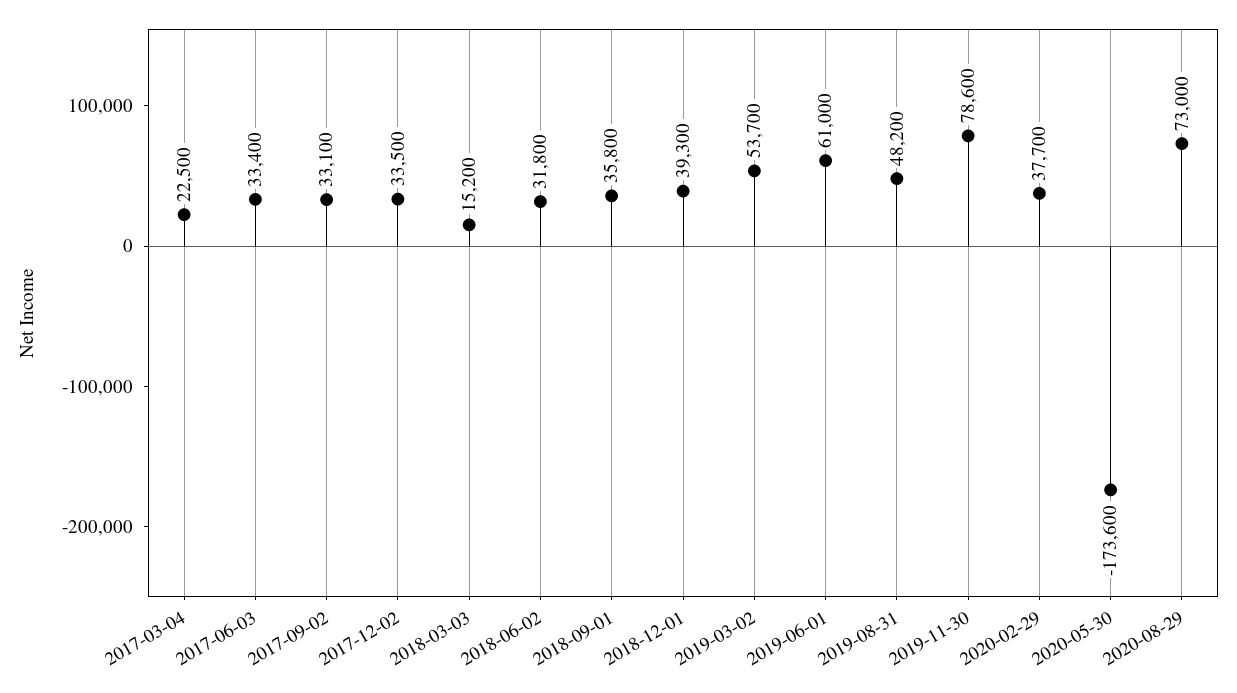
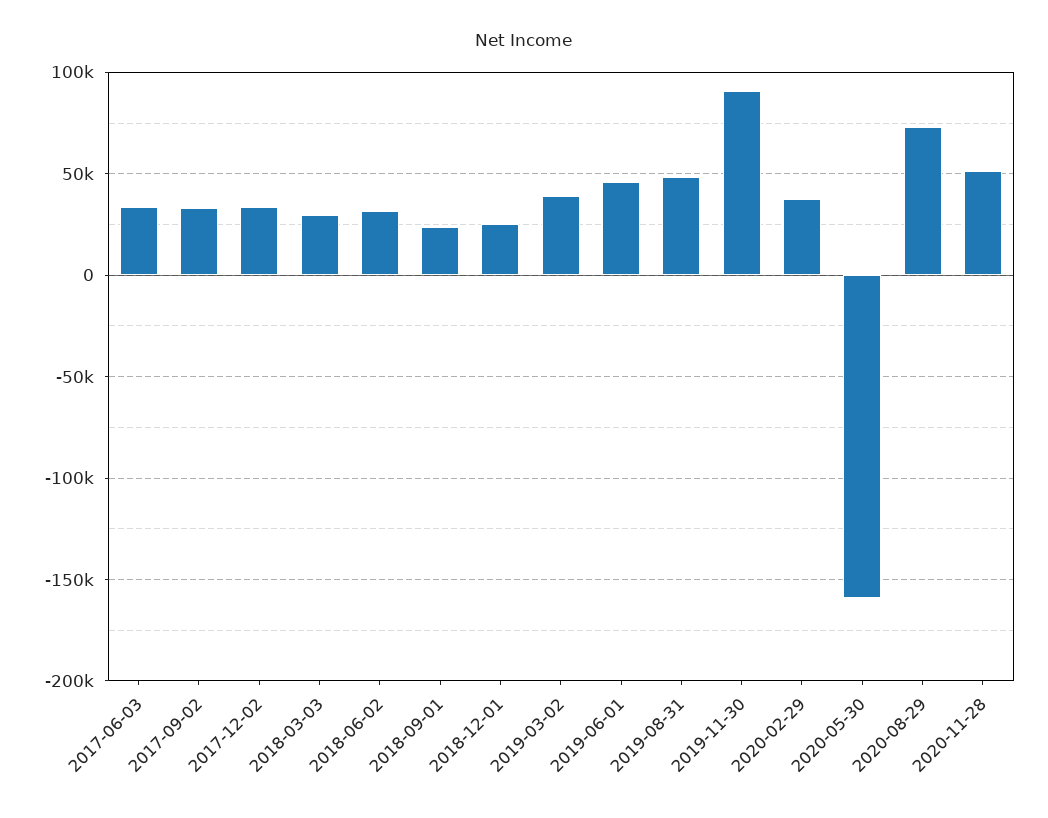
2017-03-04: 22500 -> none
2018-03-03: 15200 -> 30000
2018-09-01: 35800 -> 25000
2018-12-01: 39300 -> 25000
2019-03-02: 53700 -> 40000
2019-06-01: 61000 -> 45000
2019-11-30: 78600 -> 90000
2020-05-30: -173600 -> -160000
2020-11-28: none -> 50000

